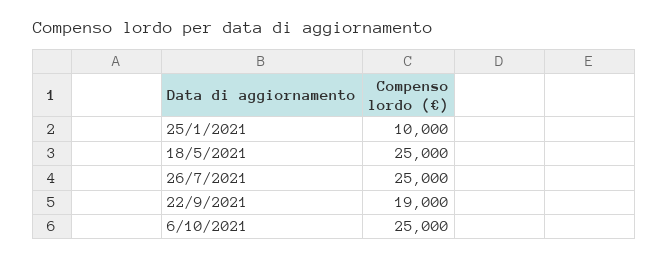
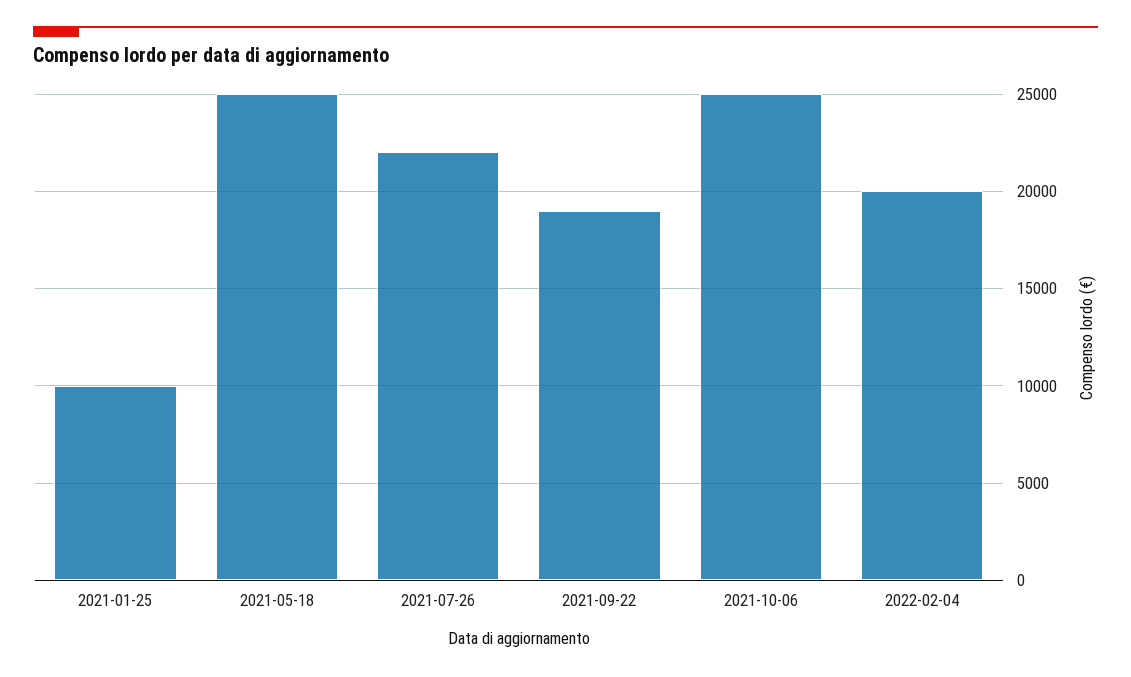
26/7/2021: 25000 -> 22000
2022-02-04: none -> 20000

